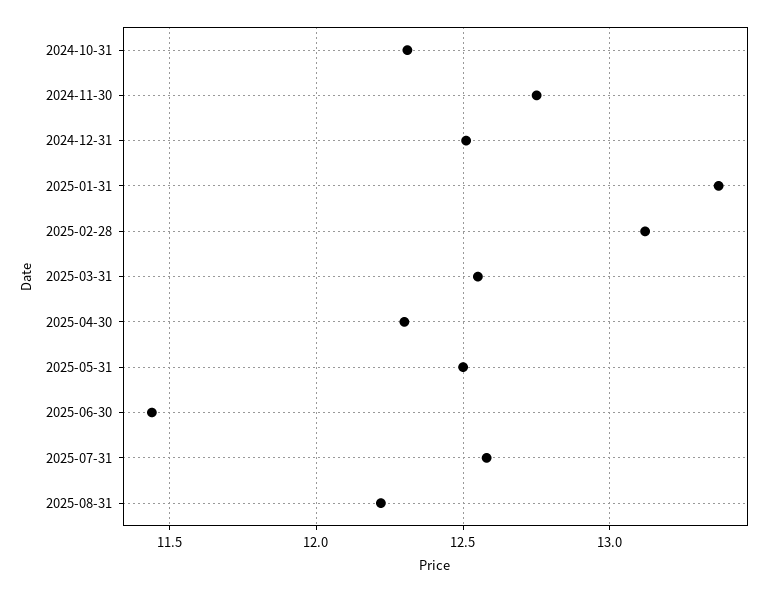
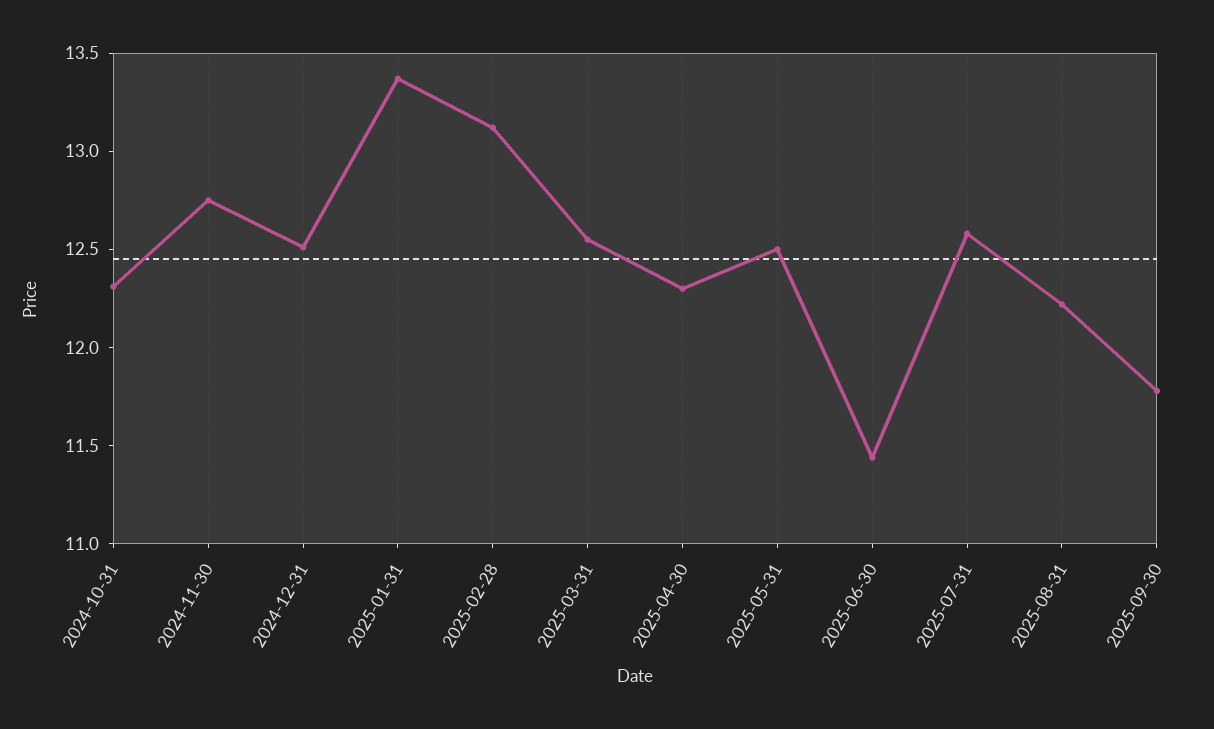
2025-09-30: none -> 11.8

